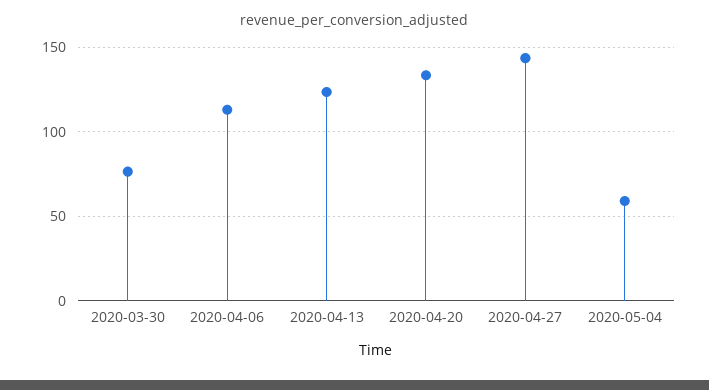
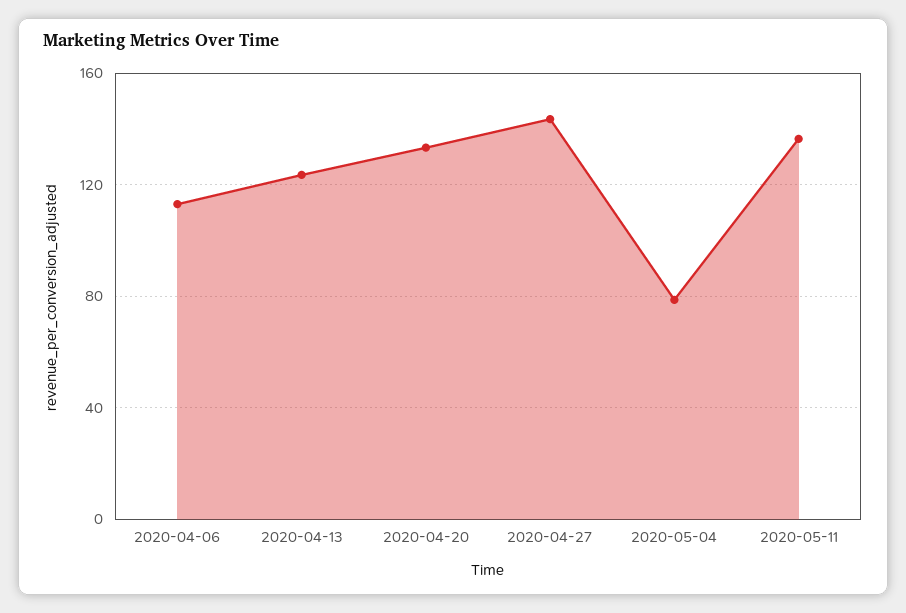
2020-03-30: 75 -> none
2020-05-04: 60 -> 80
2020-05-11: none -> 135

